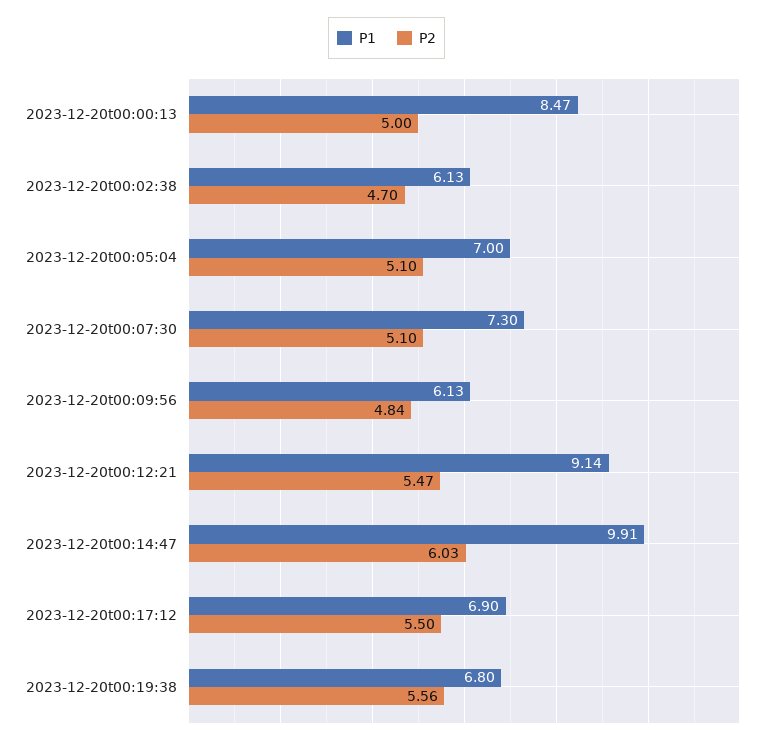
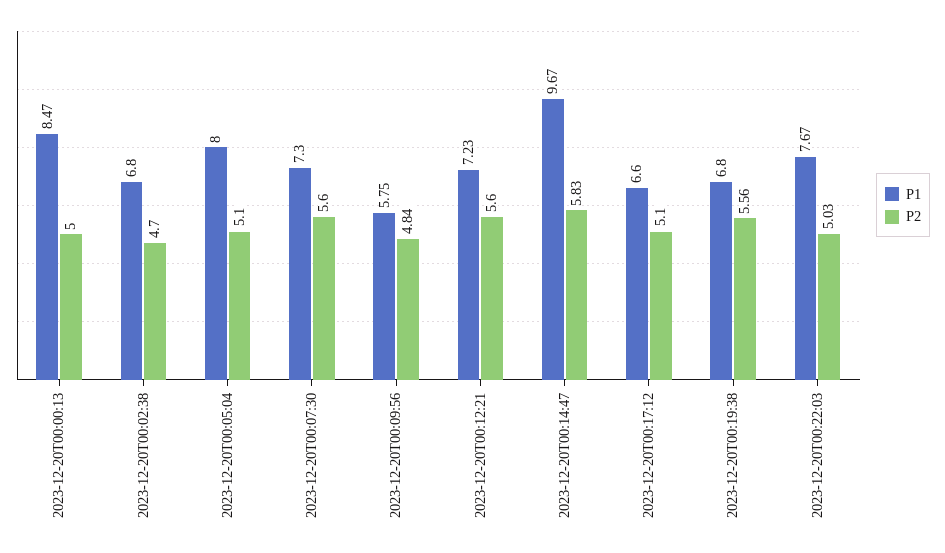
P1, 2023-12-20t00:02:38: 6.13 -> 6.8
P1, 2023-12-20t00:05:04: 7 -> 8
P2, 2023-12-20t00:07:30: 5.1 -> 5.6
P1, 2023-12-20t00:09:56: 6.13 -> 5.75
P1, 2023-12-20t00:12:21: 9.14 -> 7.23
P2, 2023-12-20t00:12:21: 5.47 -> 5.6
P1, 2023-12-20t00:14:47: 9.91 -> 9.67
P2, 2023-12-20t00:14:47: 6.03 -> 5.83
P1, 2023-12-20t00:17:12: 6.9 -> 6.6
P2, 2023-12-20t00:17:12: 5.5 -> 5.1
P1, 2023-12-20T00:22:03: none -> 7.67
P2, 2023-12-20T00:22:03: none -> 5.03

